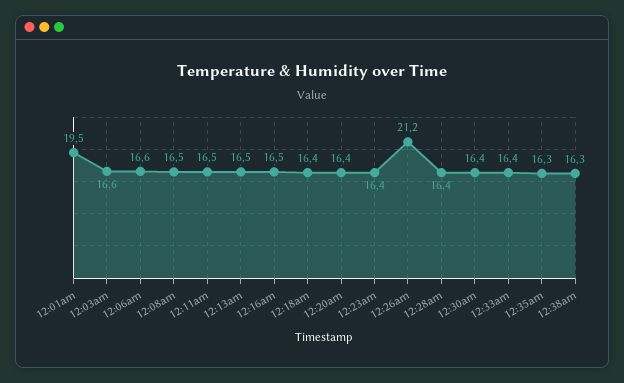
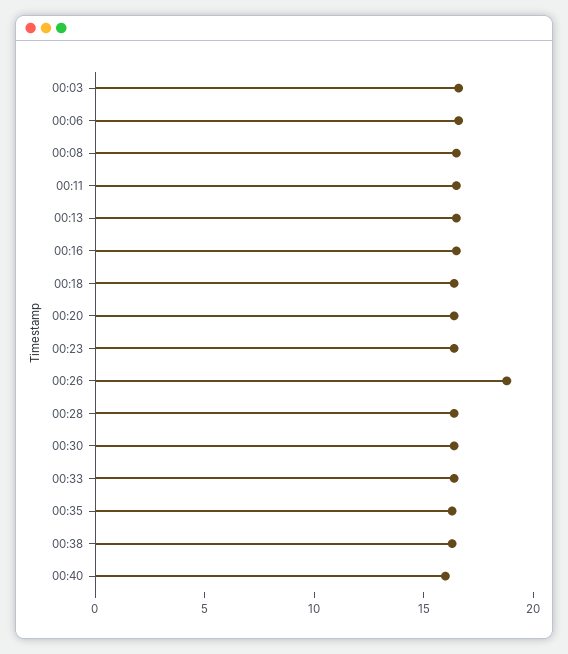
12:01am: 19.5 -> none
12:26am: 21.2 -> 19
00:40: none -> 16

